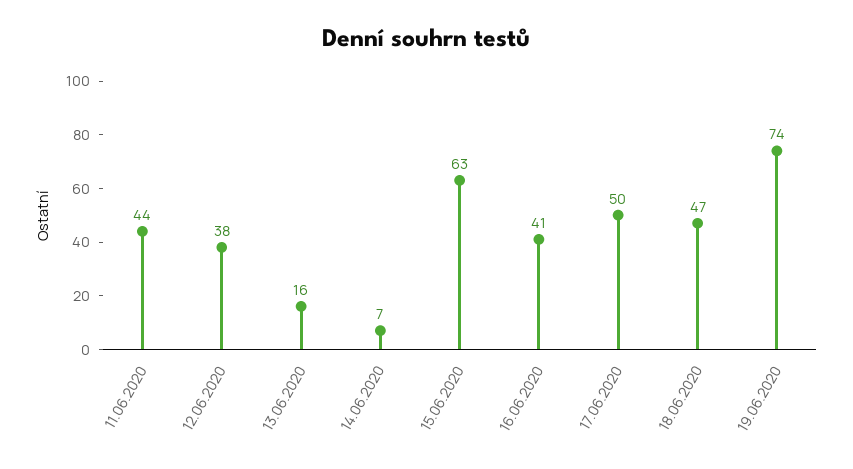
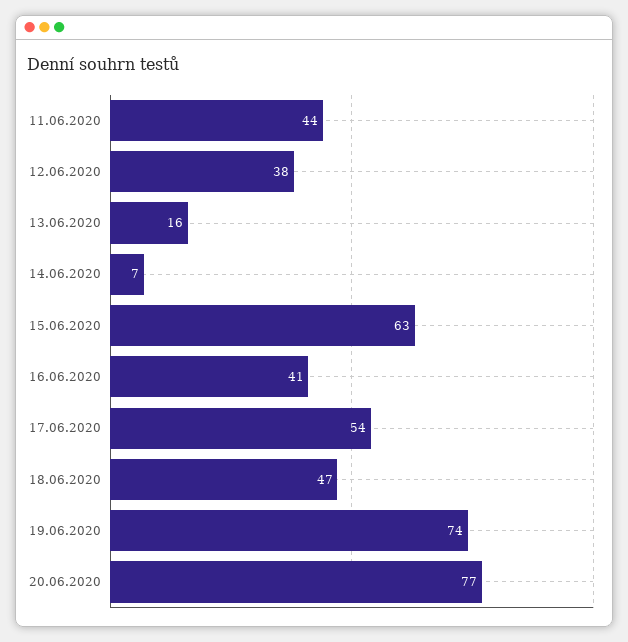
17.06.2020: 50 -> 54
20.06.2020: none -> 77

